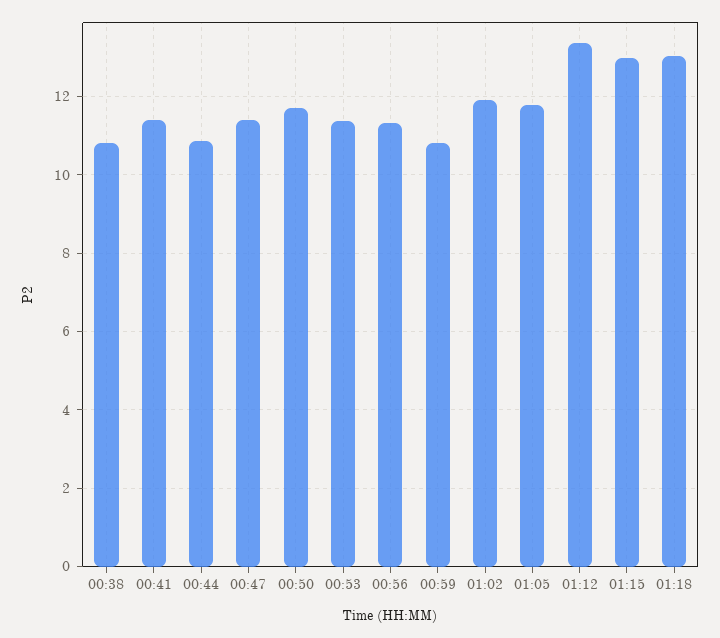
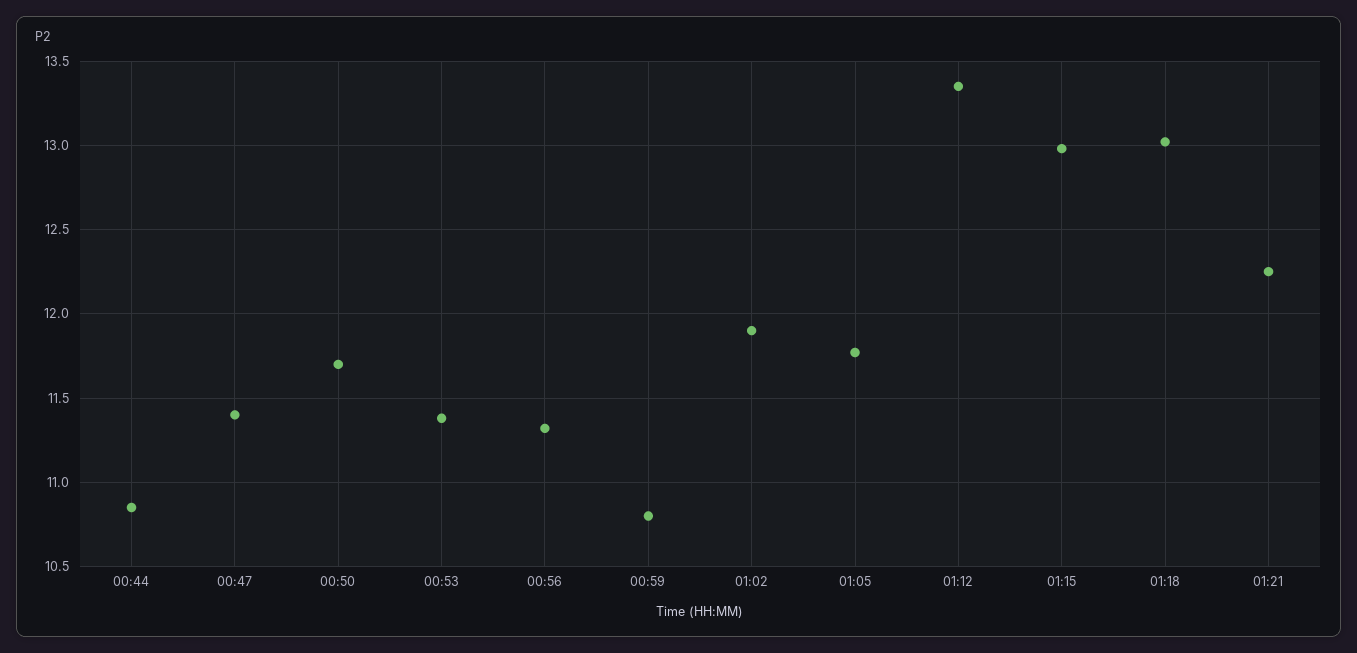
00:38: 10.8 -> none
00:41: 11.4 -> none
01:21: none -> 12.25

